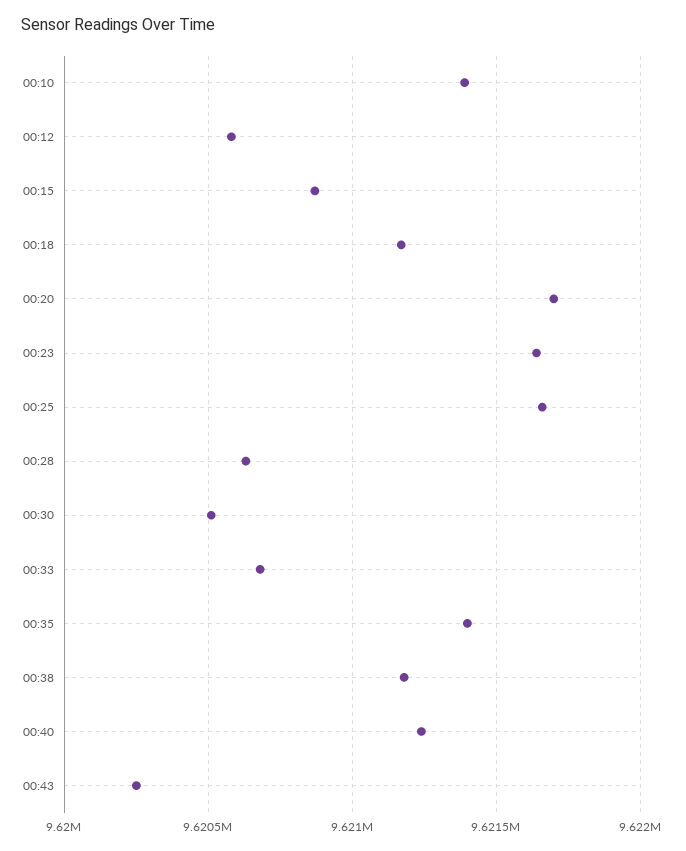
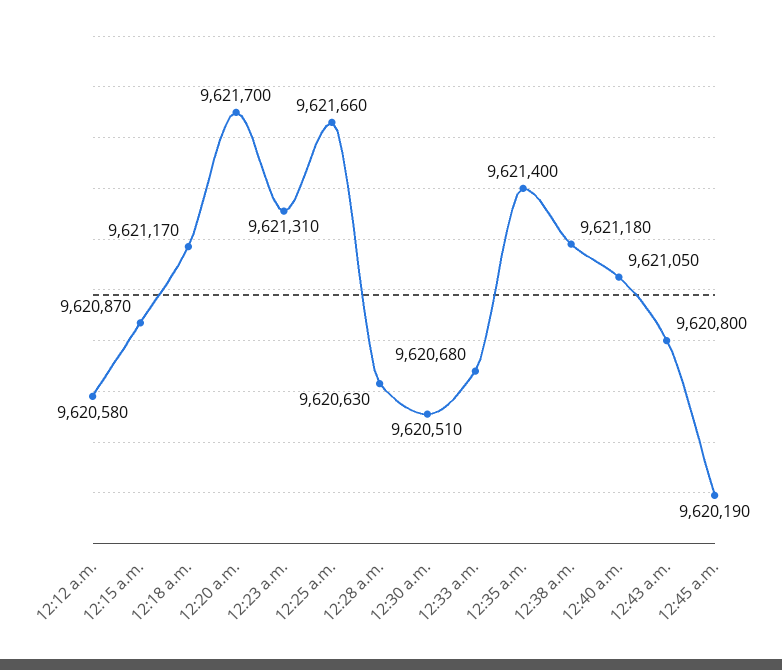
00:10: 9621400 -> none
00:23: 9621650 -> 9621310
00:40: 9621250 -> 9621050
00:43: 9620250 -> 9620800
12:45 a.m.: none -> 9620190

